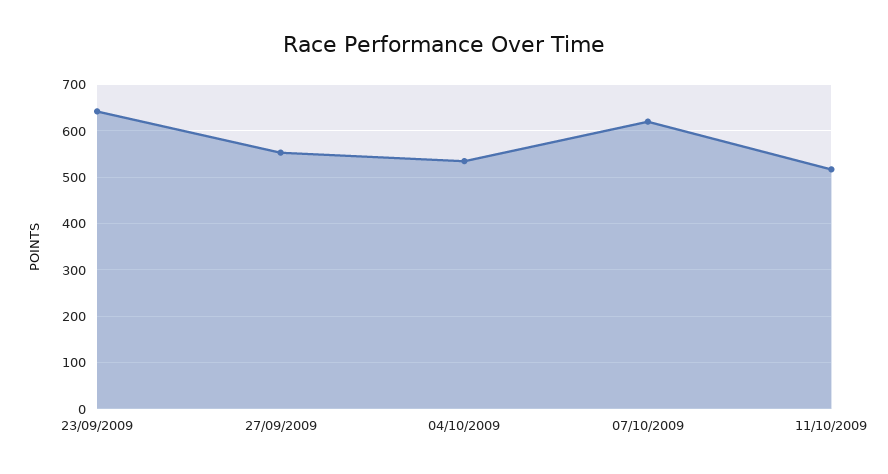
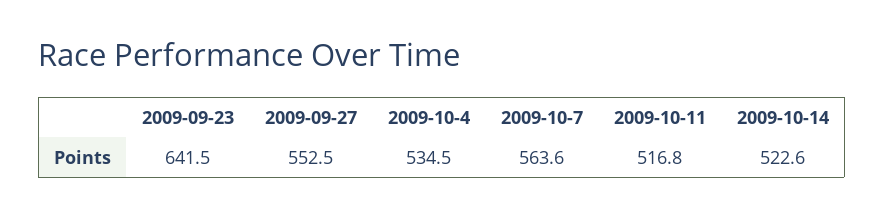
07/10/2009: 620 -> 563.6
2009-10-14: none -> 522.6

